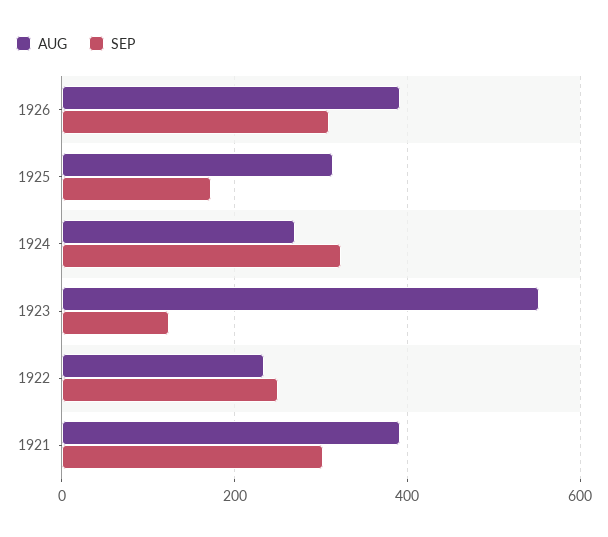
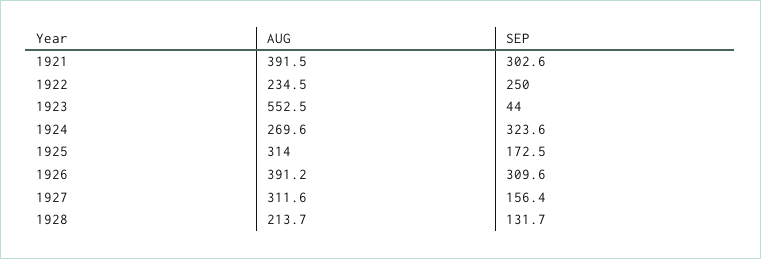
SEP, 1923: 120 -> 44
AUG, 1927: none -> 311.6
SEP, 1927: none -> 156.4
AUG, 1928: none -> 213.7
SEP, 1928: none -> 131.7

